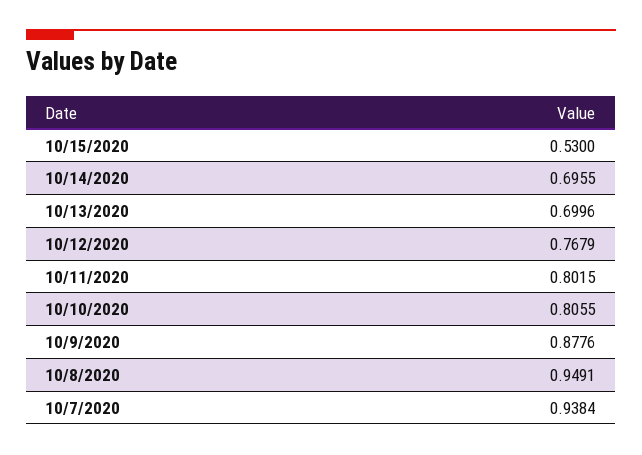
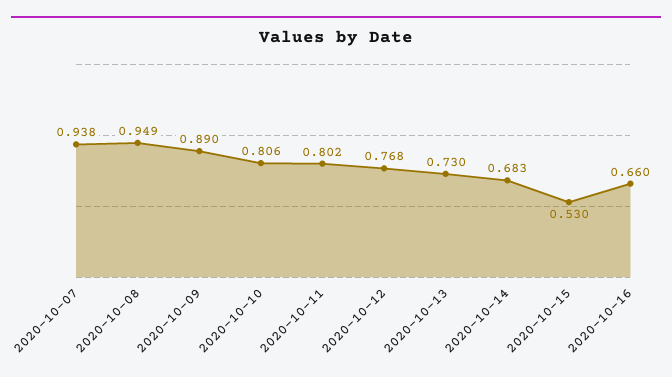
10/14/2020: 0.6955 -> 0.683
10/13/2020: 0.6996 -> 0.73
10/9/2020: 0.8776 -> 0.89
2020-10-16: none -> 0.66

